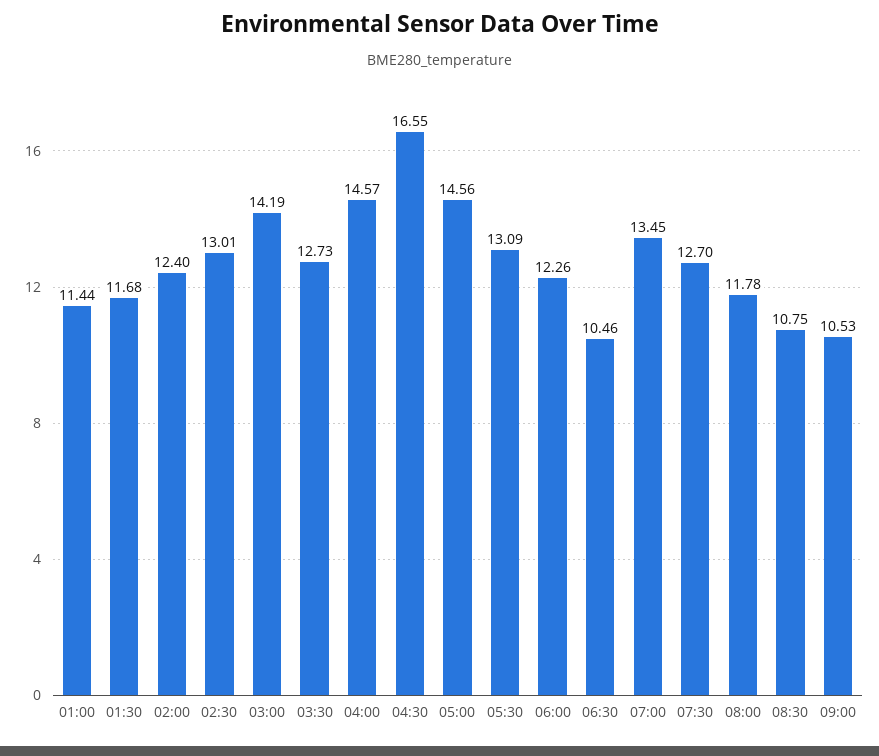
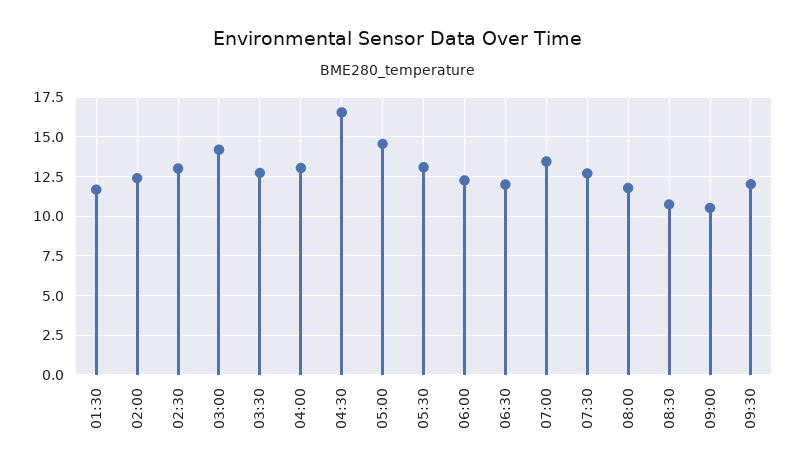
01:00: 11.44 -> none
04:00: 14.57 -> 13
06:30: 10.46 -> 12
09:30: none -> 12

